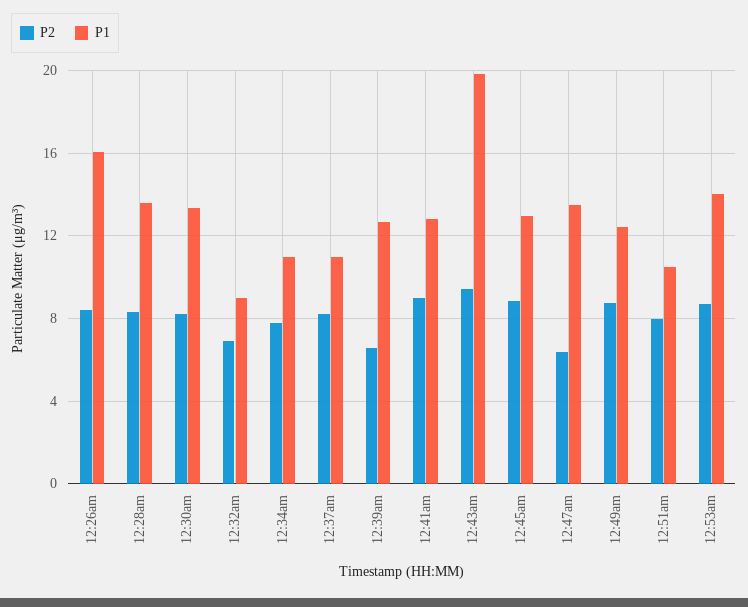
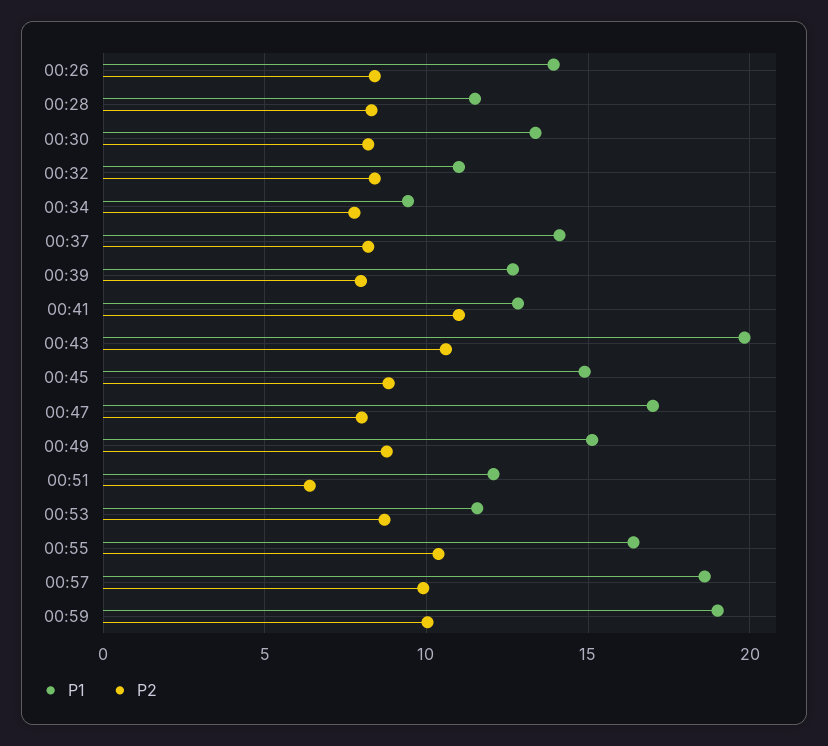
P1, 12:26am: 16 -> 14
P1, 12:28am: 13.5 -> 11.5
P2, 12:32am: 7 -> 8.5
P1, 12:32am: 9 -> 11
P1, 12:34am: 11 -> 9.5
P1, 12:37am: 11 -> 14
P2, 12:39am: 6.5 -> 8
P2, 12:41am: 9 -> 11
P2, 12:43am: 9.5 -> 10.5
P1, 12:45am: 13 -> 15
P2, 12:47am: 6.5 -> 8
P1, 12:47am: 13.5 -> 17
P1, 12:49am: 12.5 -> 15
P2, 12:51am: 8 -> 6.5
P1, 12:51am: 10.5 -> 12
P1, 12:53am: 14 -> 11.5
P1, 00:55: none -> 16.5
P2, 00:55: none -> 10.5
P1, 00:57: none -> 18.5
P2, 00:57: none -> 10
P1, 00:59: none -> 19
P2, 00:59: none -> 10

